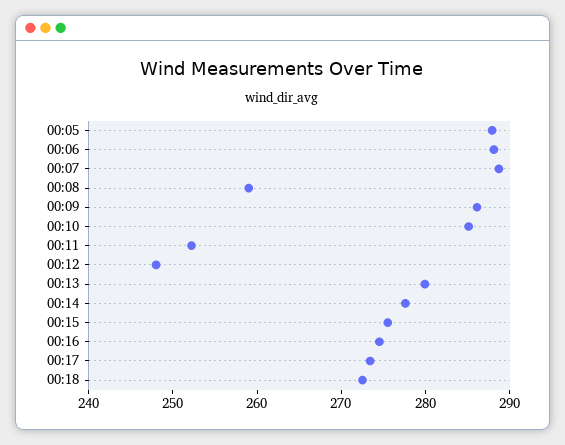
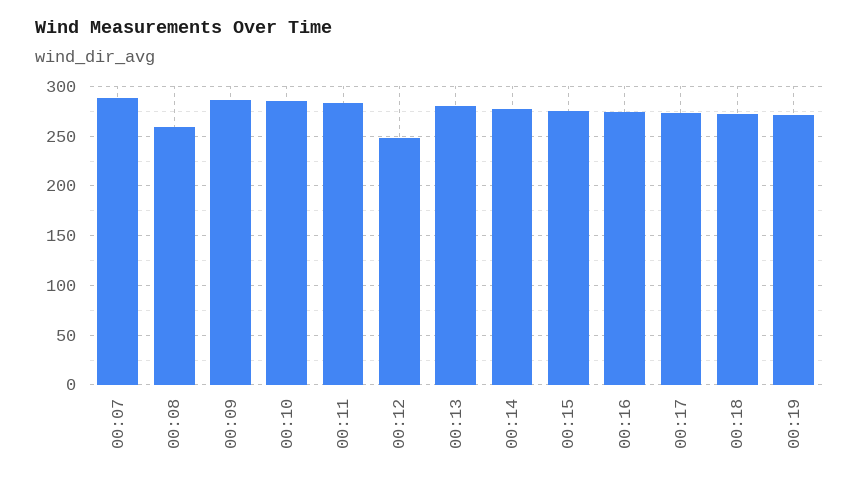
00:05: 288 -> none
00:06: 288 -> none
00:11: 252 -> 280
00:19: none -> 270

